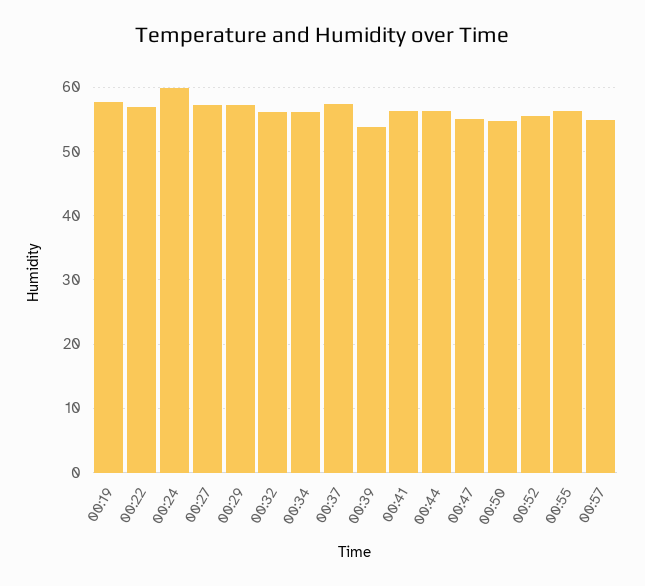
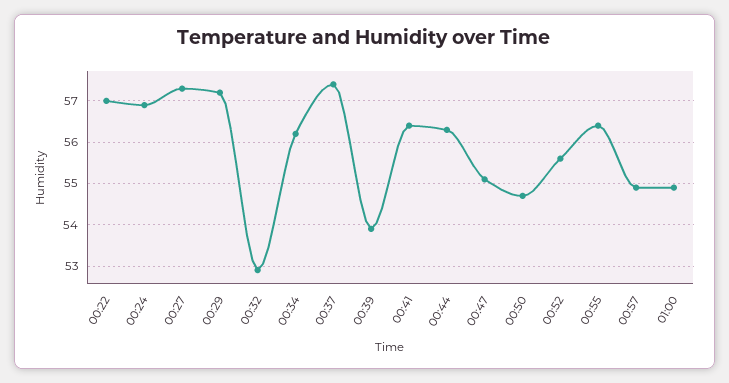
00:19: 58 -> none
00:24: 60 -> 57
00:32: 56 -> 53
01:00: none -> 55

